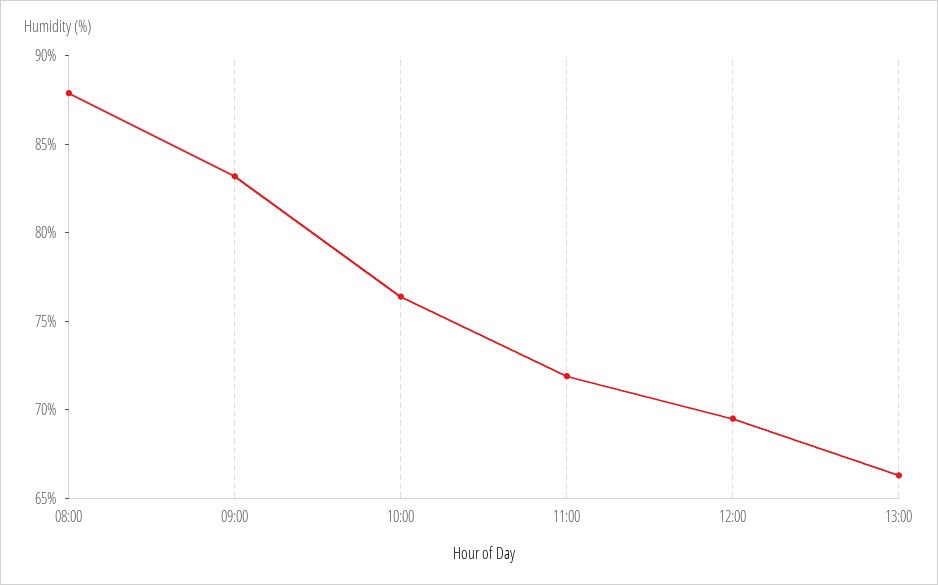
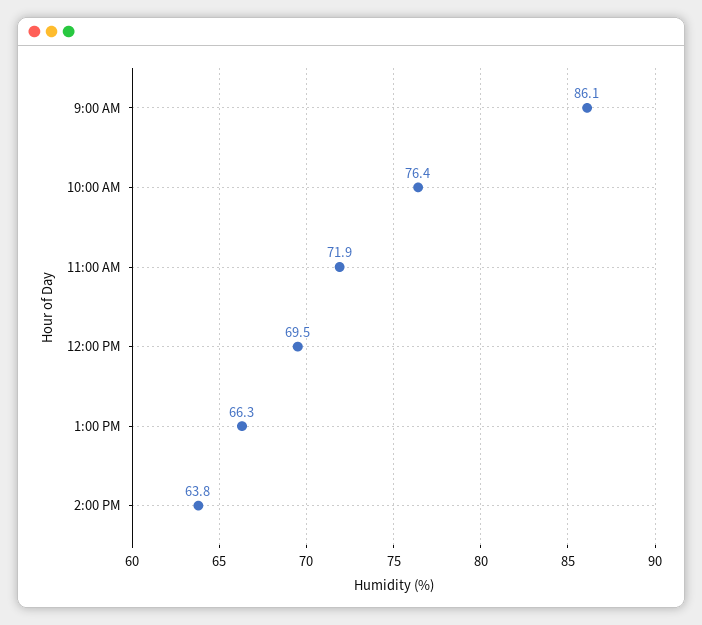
08:00: 88 -> none
09:00: 83 -> 86.1
2:00 PM: none -> 63.8

